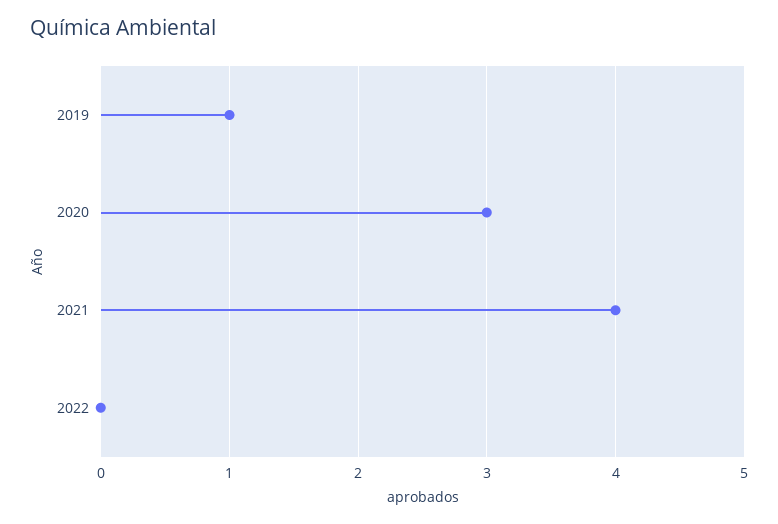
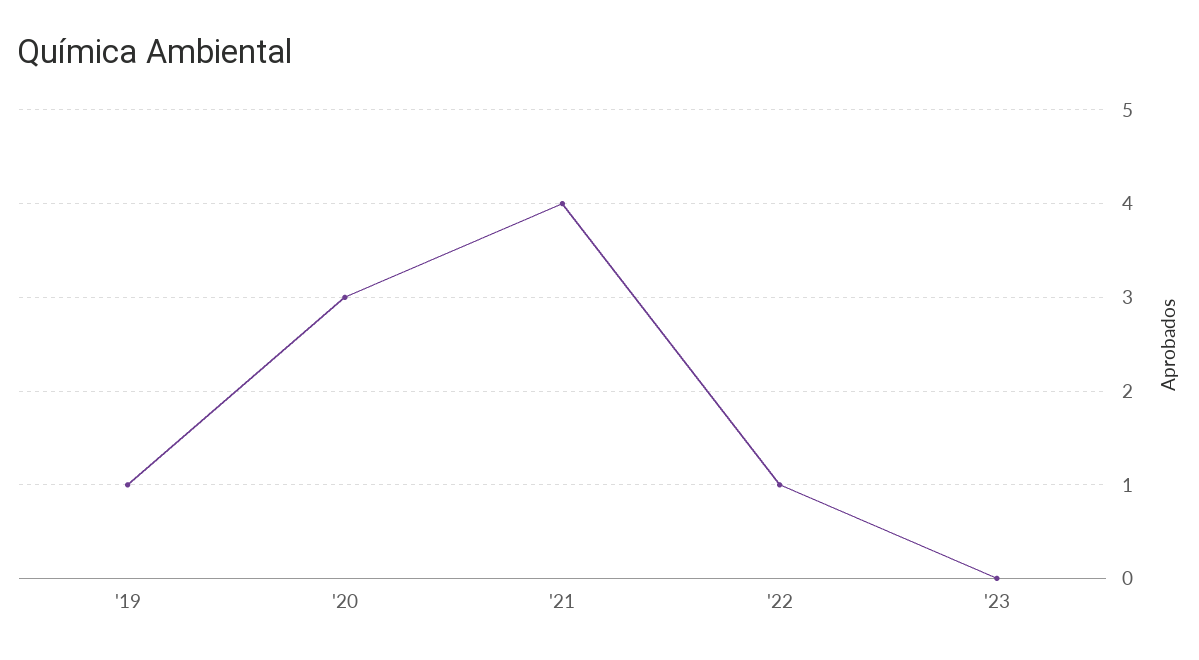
2022: 0 -> 1
'23: none -> 0

